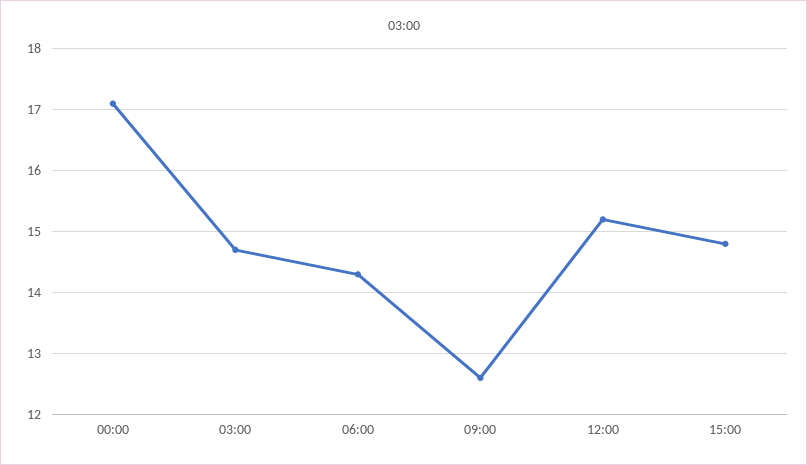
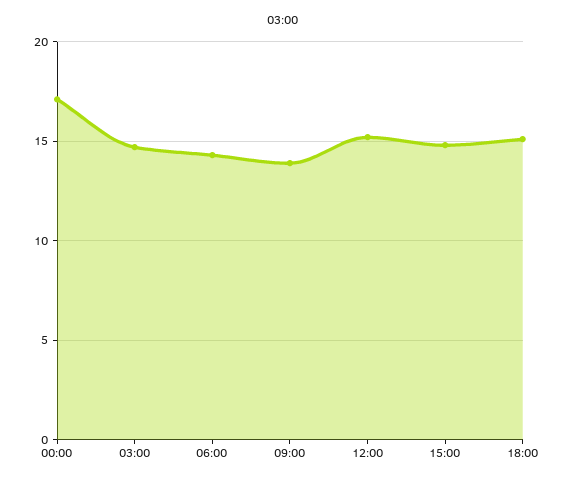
09:00: 12.6 -> 14
18:00: none -> 15

